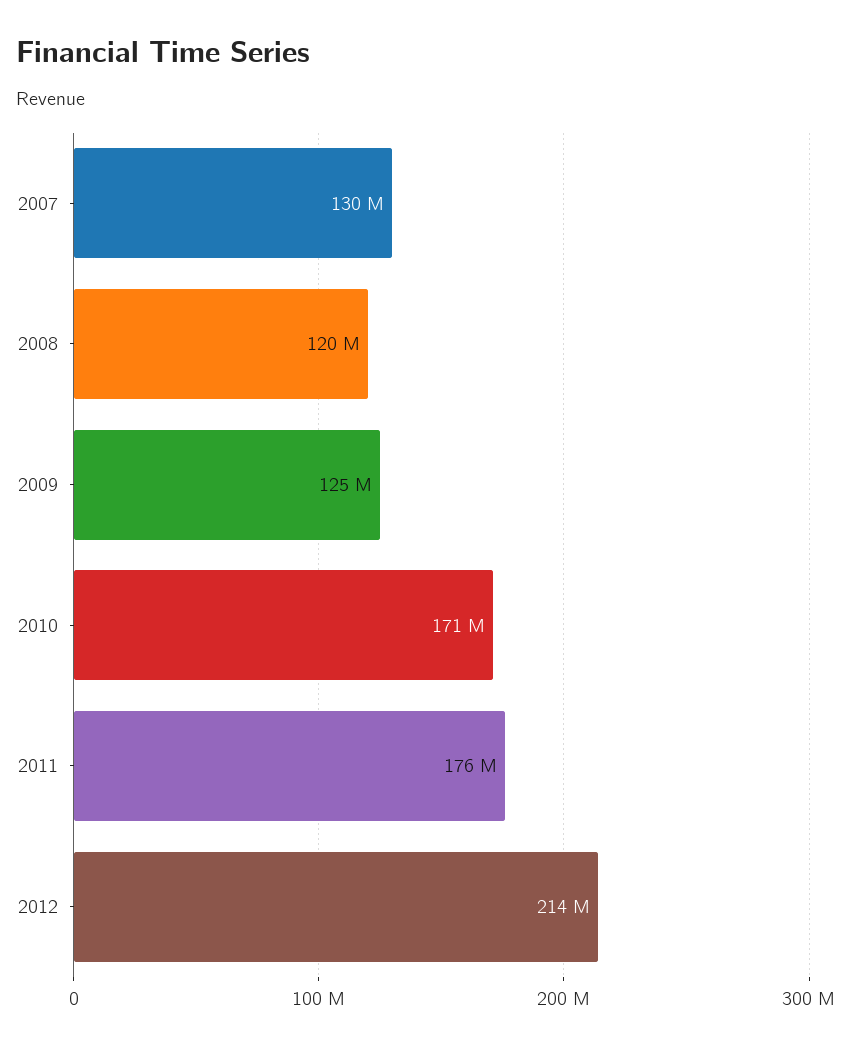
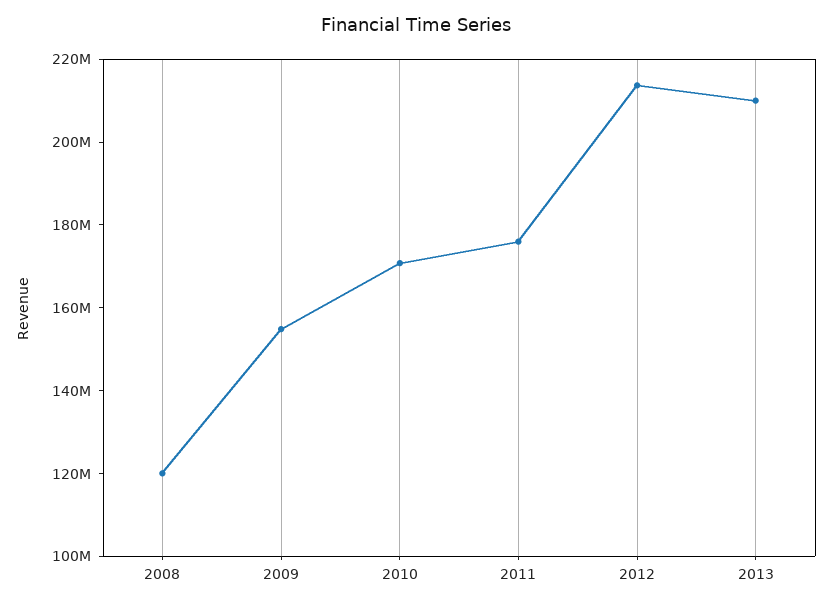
2007: 130000000 -> none
2009: 125000000 -> 155000000
2013: none -> 210000000

